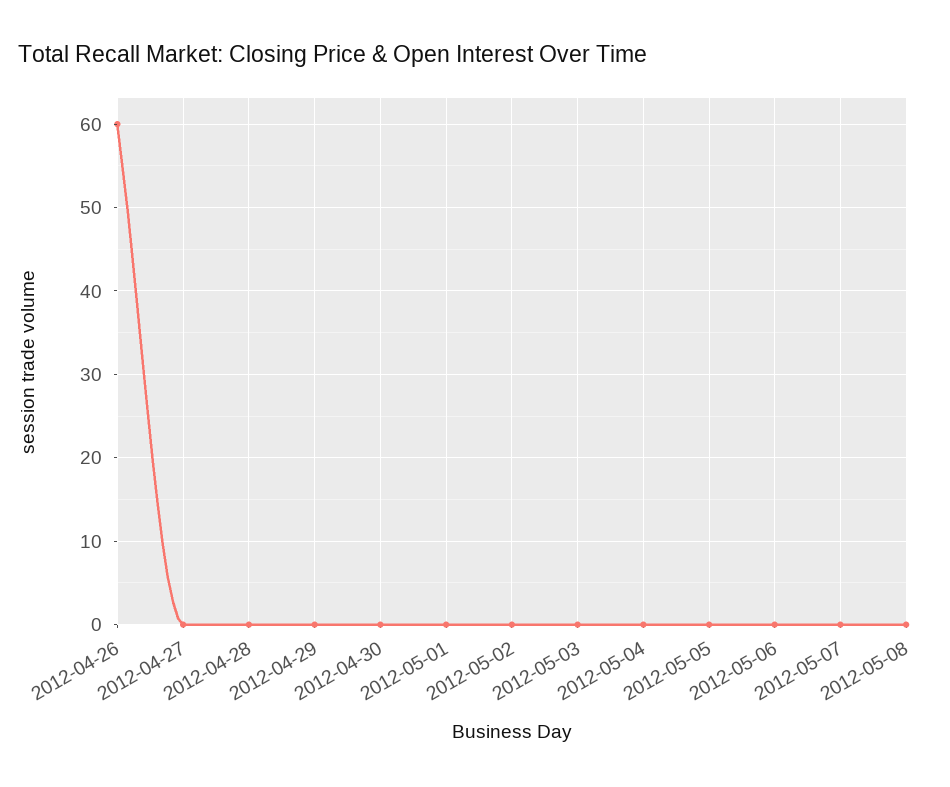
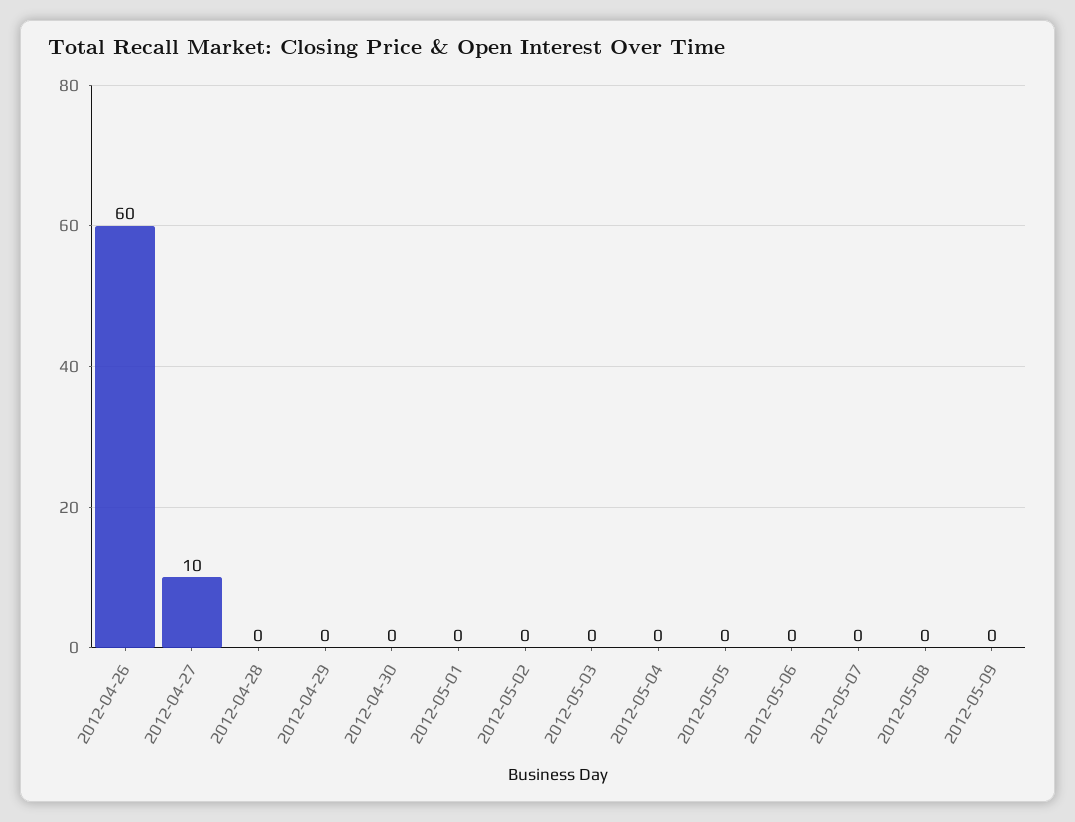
2012-04-27: 0 -> 10
2012-05-09: none -> 0

